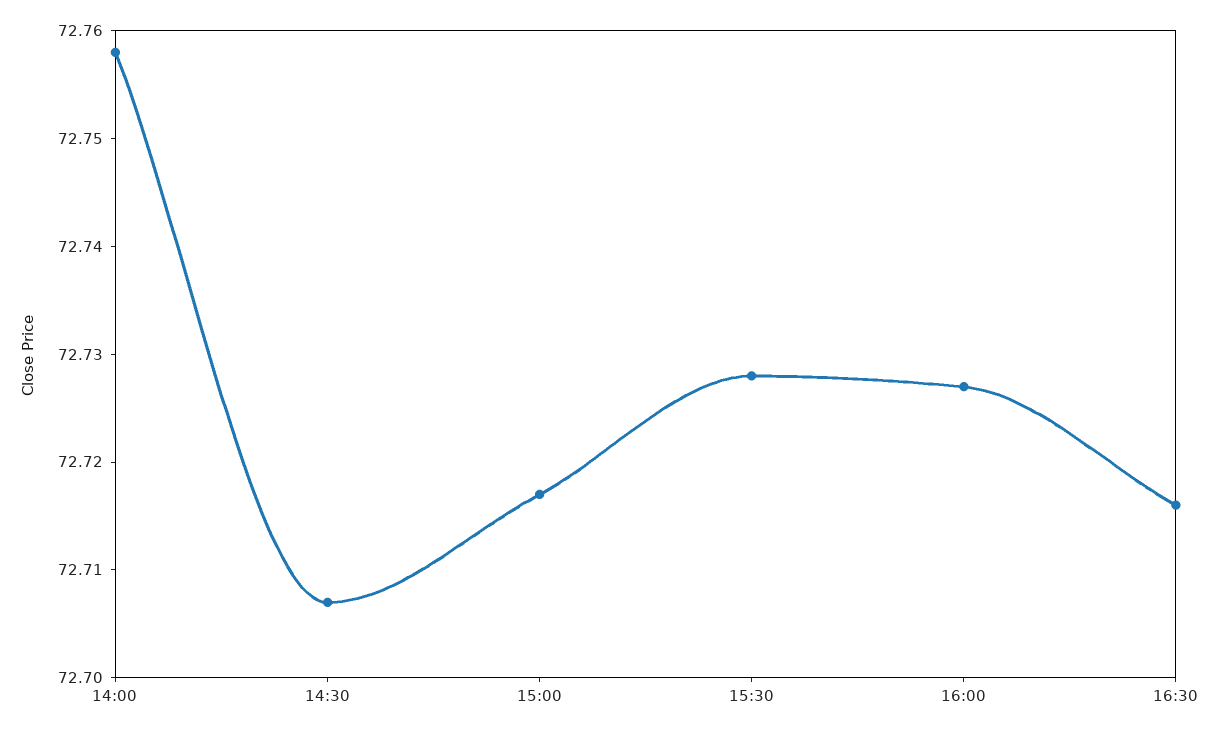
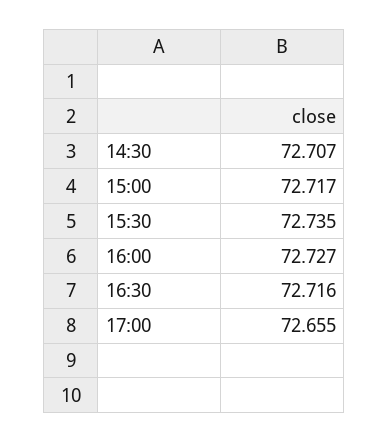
14:00: 72.758 -> none
15:30: 72.728 -> 72.735
17:00: none -> 72.655

